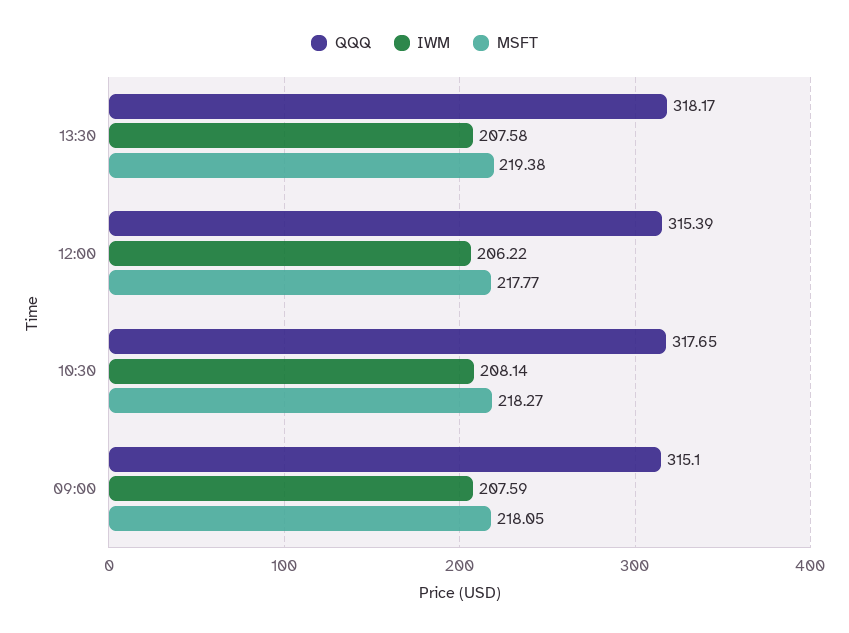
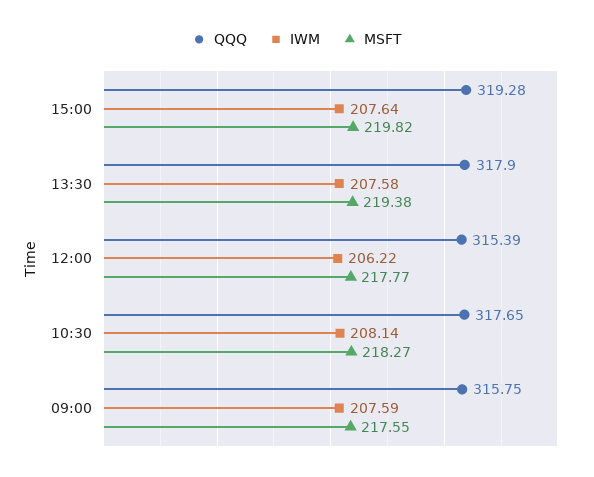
QQQ, 13:30: 318.17 -> 317.9
QQQ, 09:00: 315.1 -> 315.75
MSFT, 09:00: 218.05 -> 217.55
QQQ, 15:00: none -> 319.28
IWM, 15:00: none -> 207.64
MSFT, 15:00: none -> 219.82

